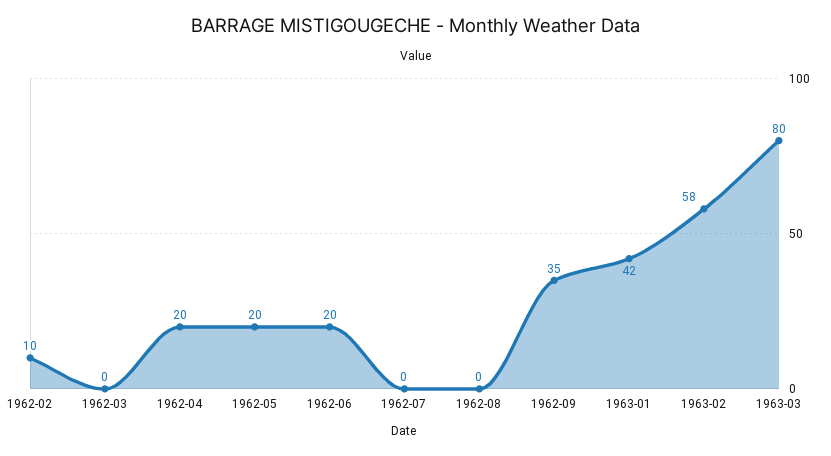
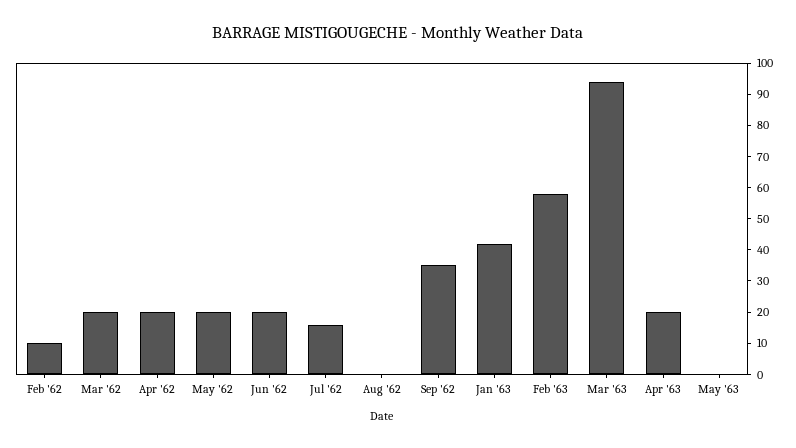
1962-03: 0 -> 20
1962-07: 0 -> 15
1963-03: 80 -> 95
Apr '63: none -> 20
May '63: none -> 0

